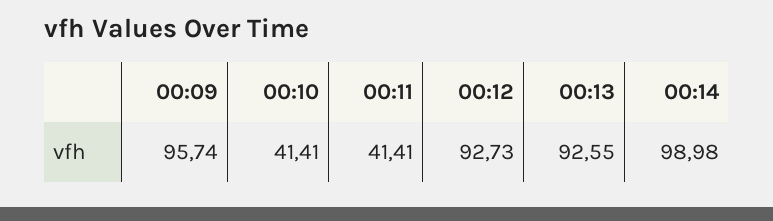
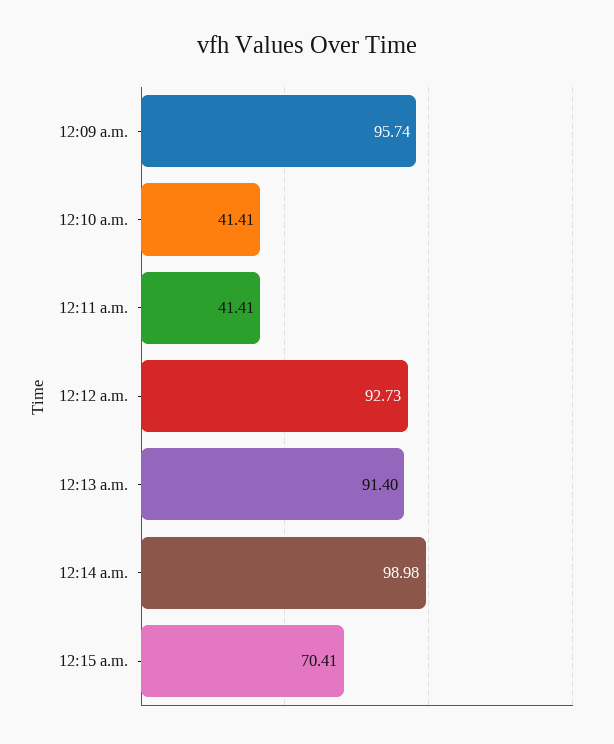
00:13: 92.55 -> 91.4
12:15 a.m.: none -> 70.41

